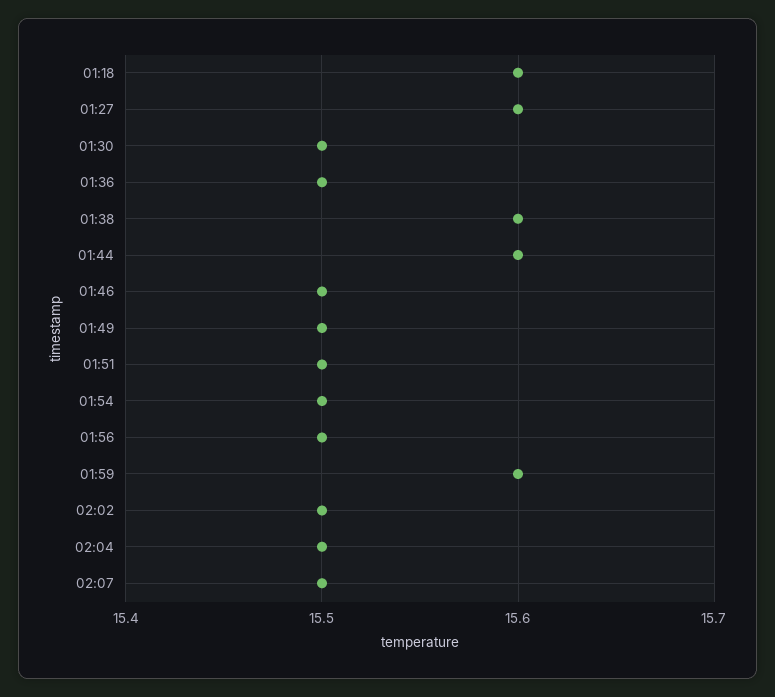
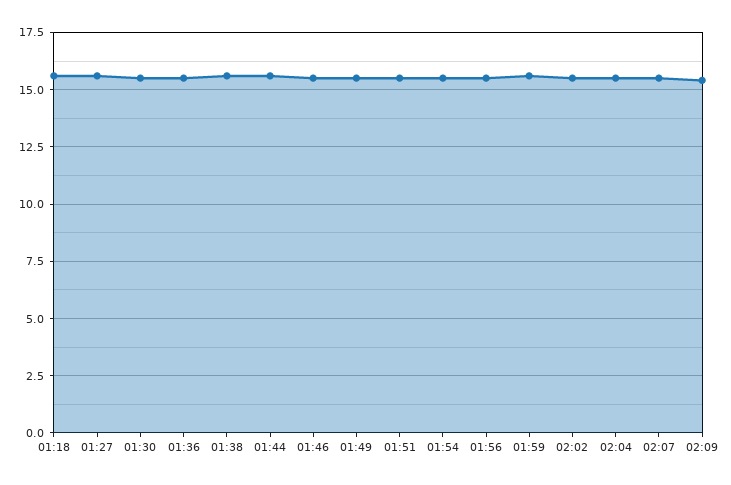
02:09: none -> 15.5

